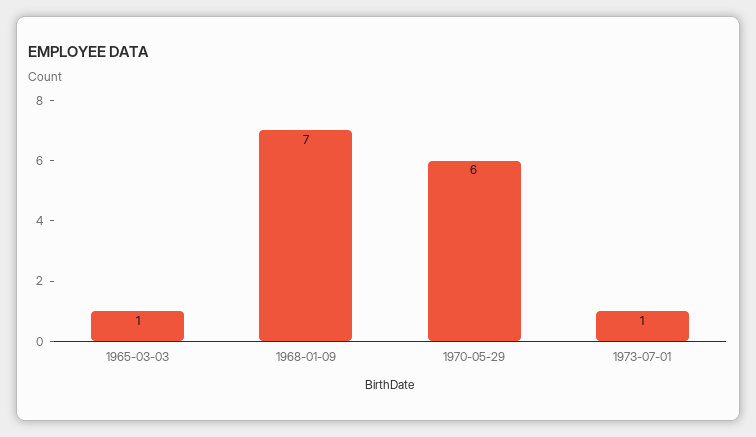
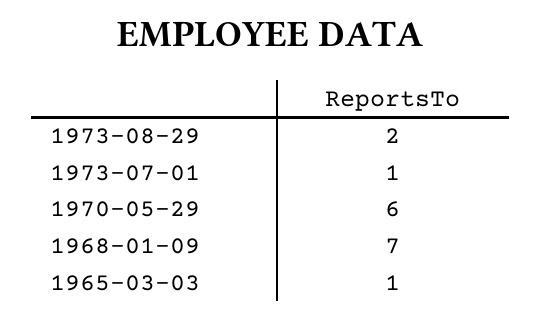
1973-08-29: none -> 2

